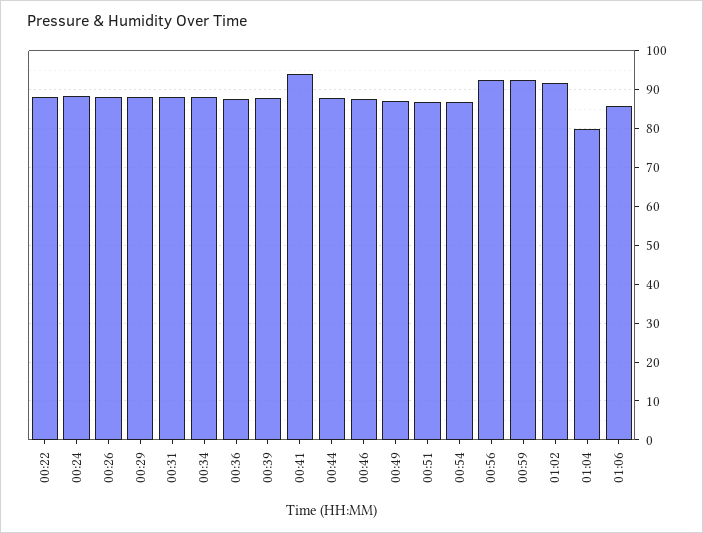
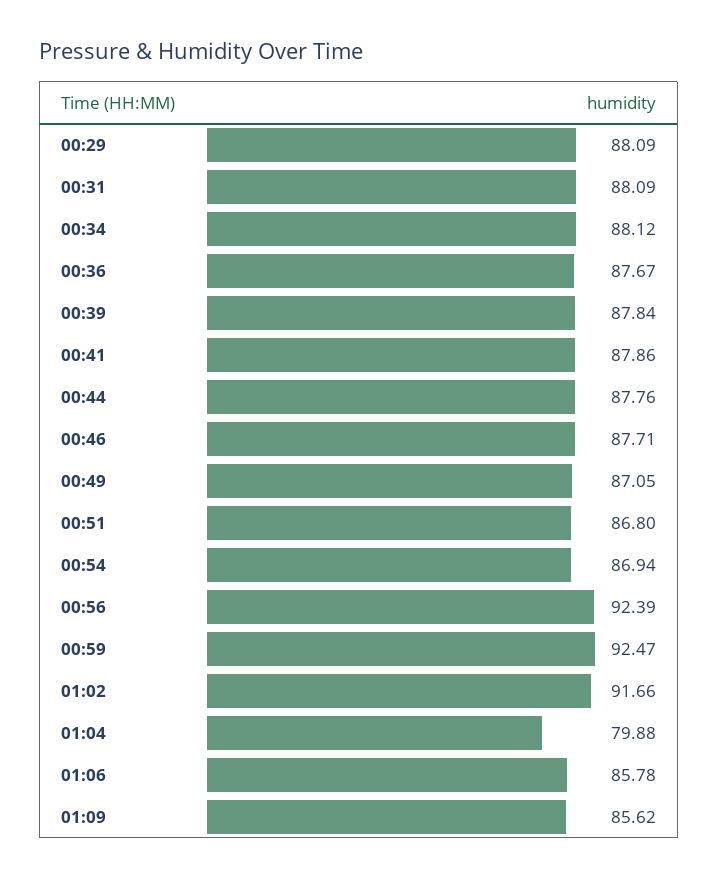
00:22: 88 -> none
00:24: 88 -> none
00:26: 88 -> none
00:41: 94 -> 87.86
01:09: none -> 85.62

